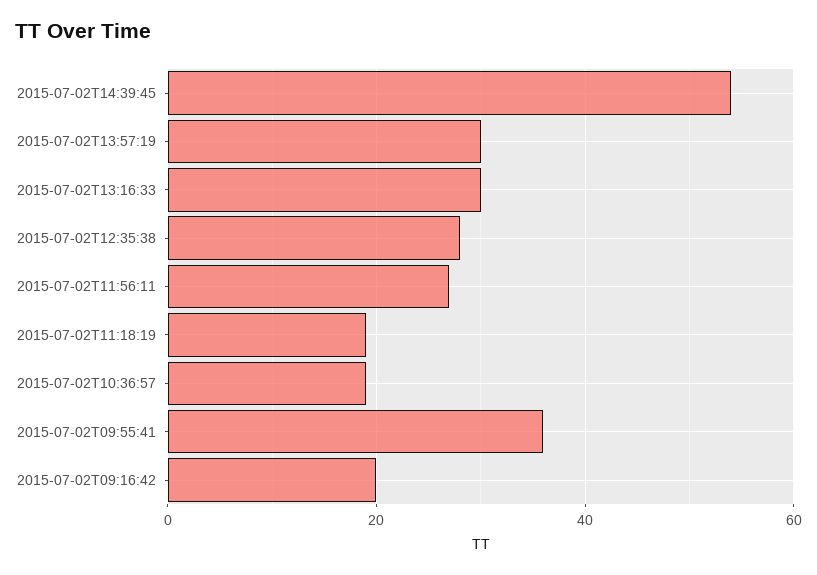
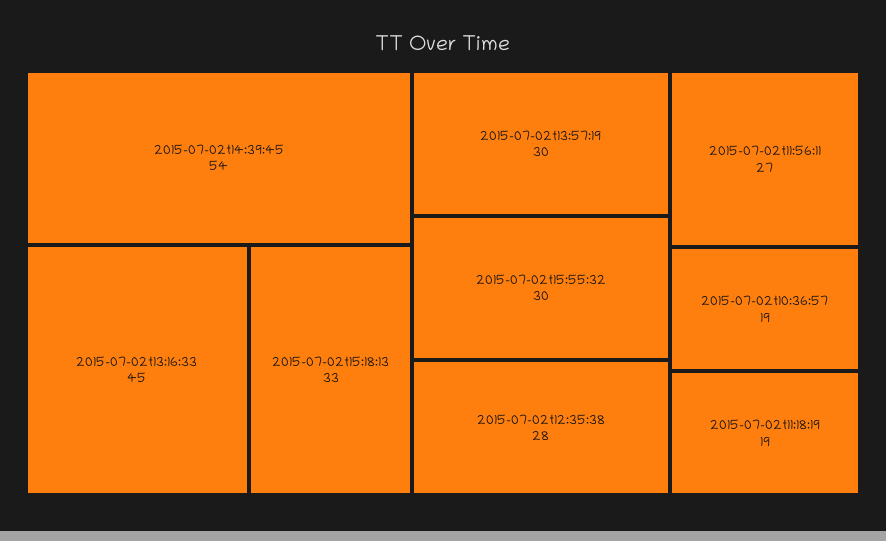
2015-07-02T13:16:33: 30 -> 45
2015-07-02T09:55:41: 35 -> none
2015-07-02T09:16:42: 20 -> none
2015-07-02t15:18:13: none -> 33
2015-07-02t15:55:32: none -> 30

